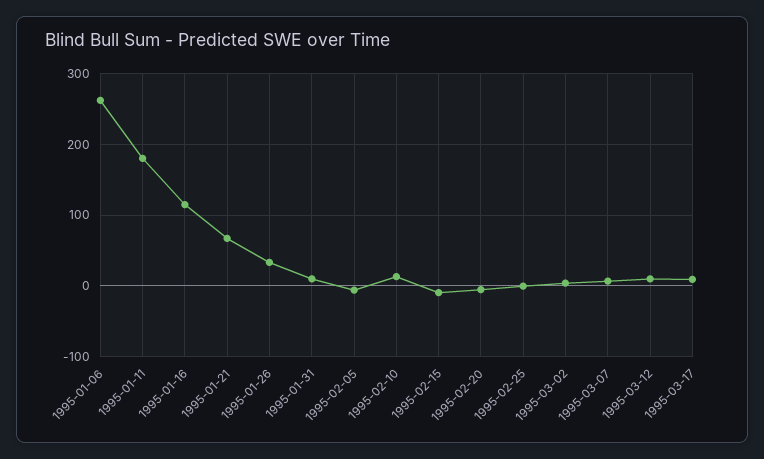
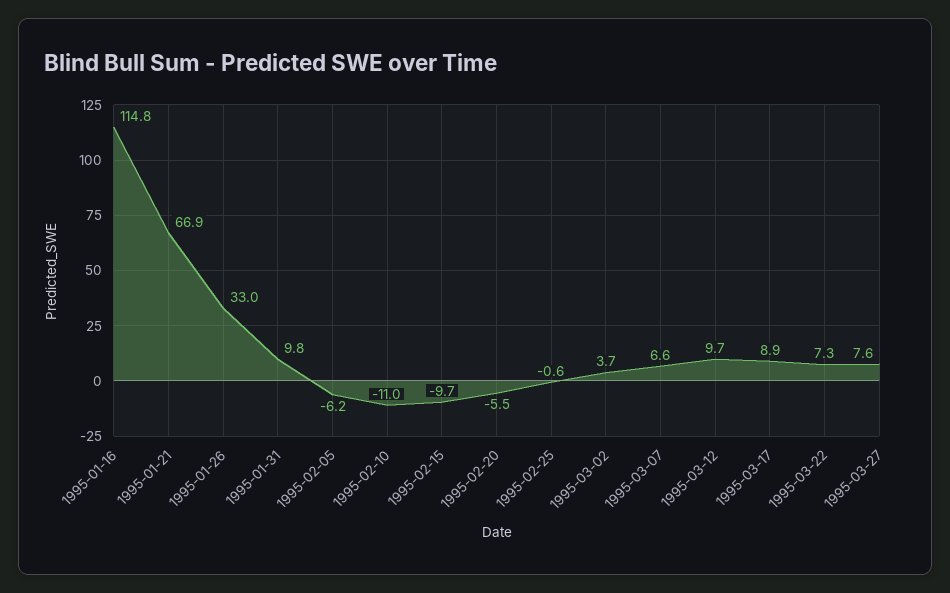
1995-01-06: 260 -> none
1995-01-11: 180 -> none
1995-02-10: 10 -> -11
1995-03-22: none -> 7.3
1995-03-27: none -> 7.6

